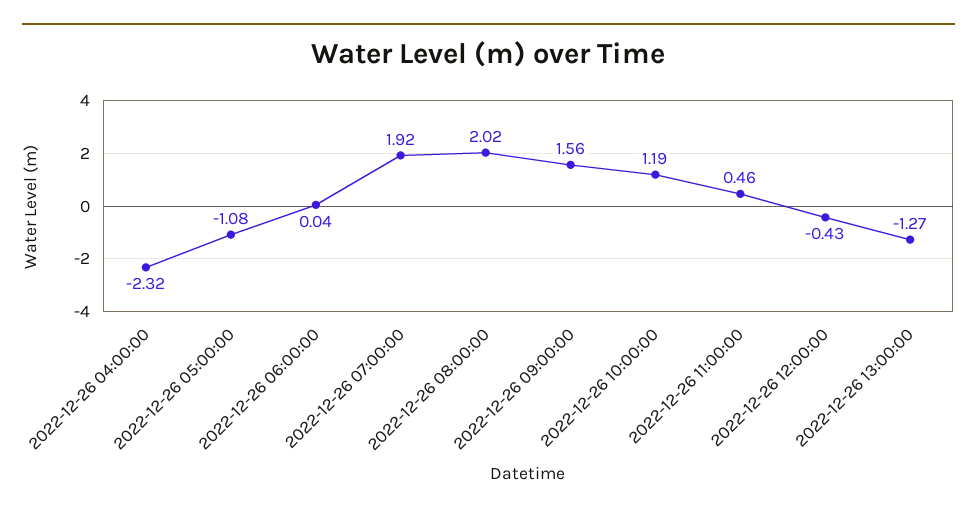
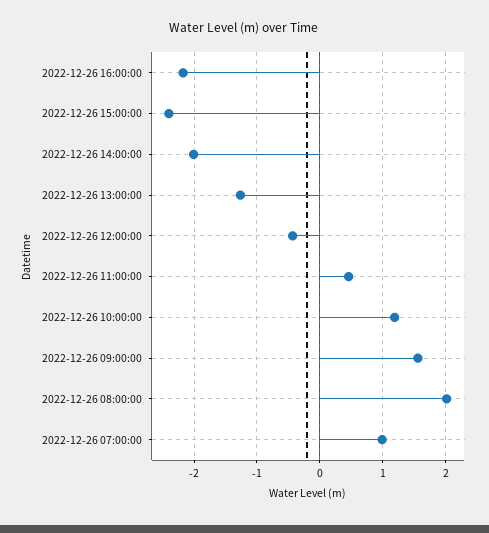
2022-12-26 04:00:00: -2.32 -> none
2022-12-26 05:00:00: -1.08 -> none
2022-12-26 06:00:00: 0.04 -> none
2022-12-26 07:00:00: 1.92 -> 1
2022-12-26 16:00:00: none -> -2.2
2022-12-26 15:00:00: none -> -2.4
2022-12-26 14:00:00: none -> -2

